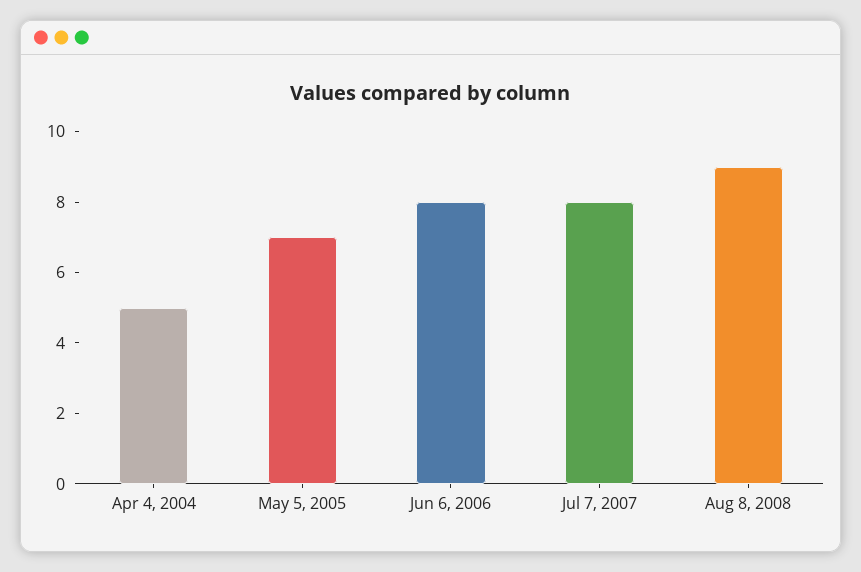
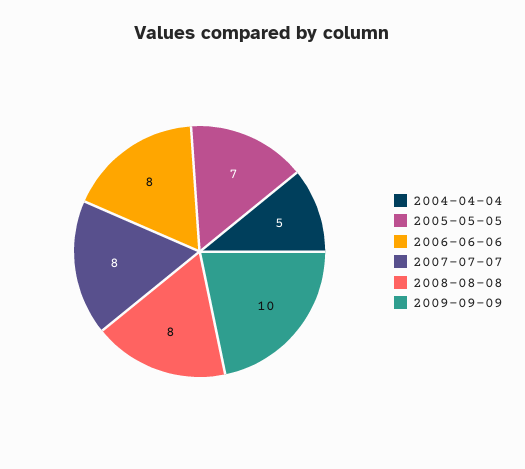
Aug 8, 2008: 9 -> 8
2009-09-09: none -> 10

